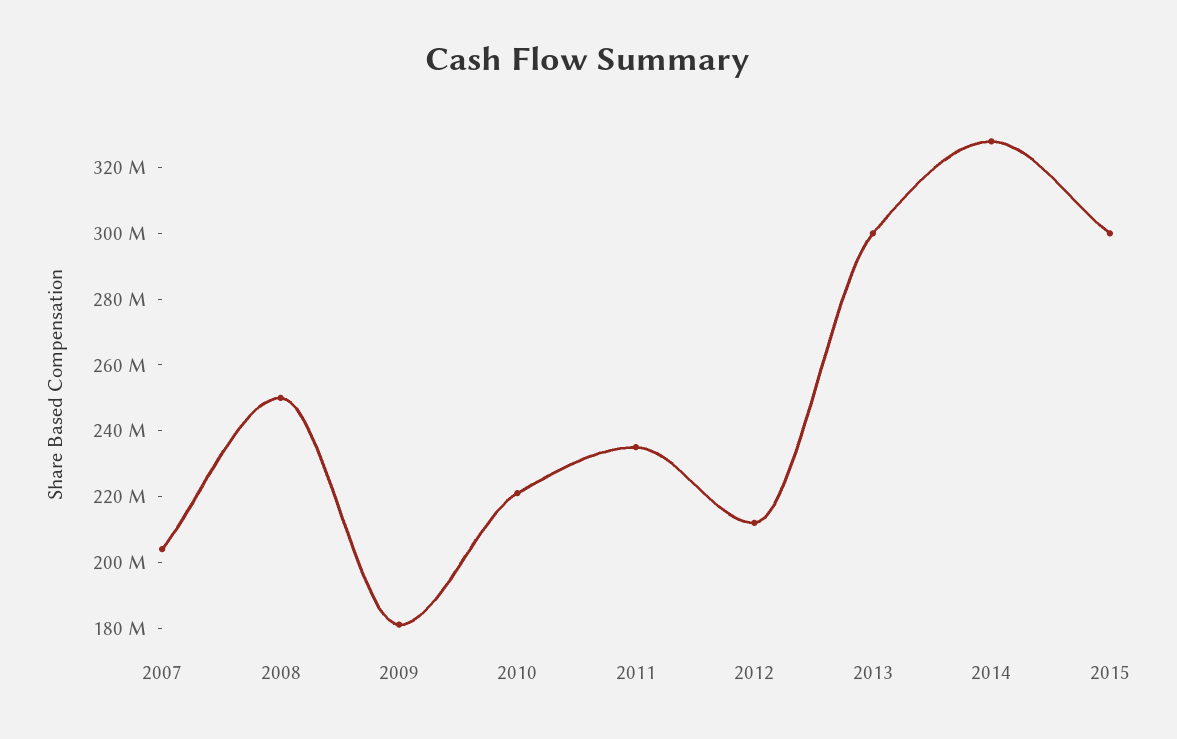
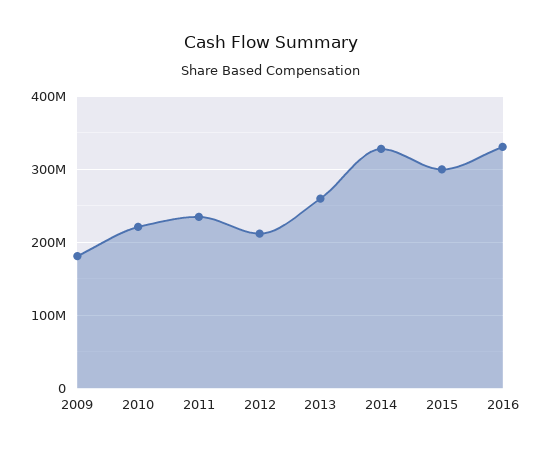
2007: 205000000 -> none
2008: 250000000 -> none
2013: 300000000 -> 260000000
2016: none -> 330000000

